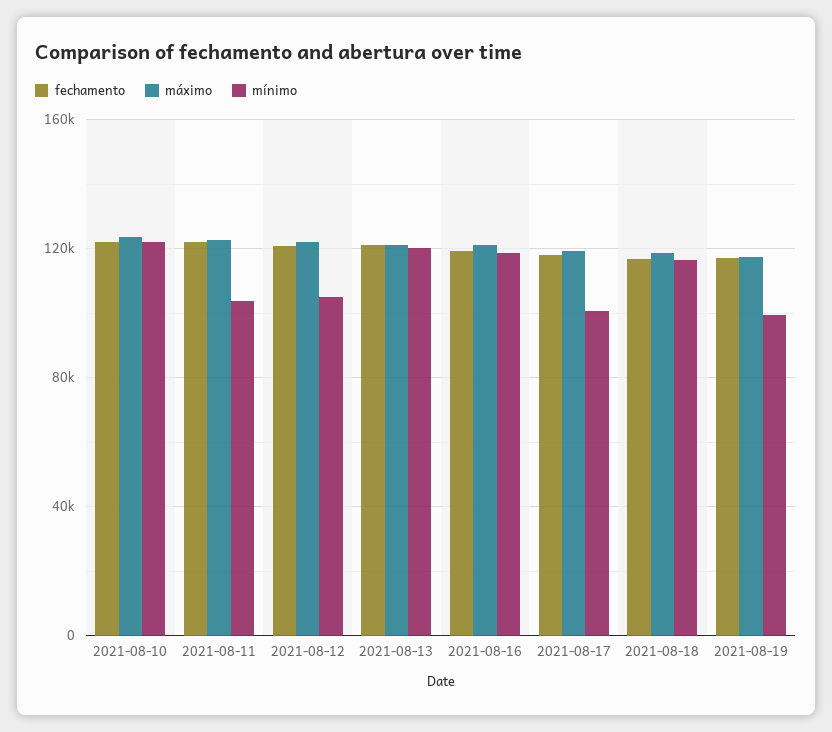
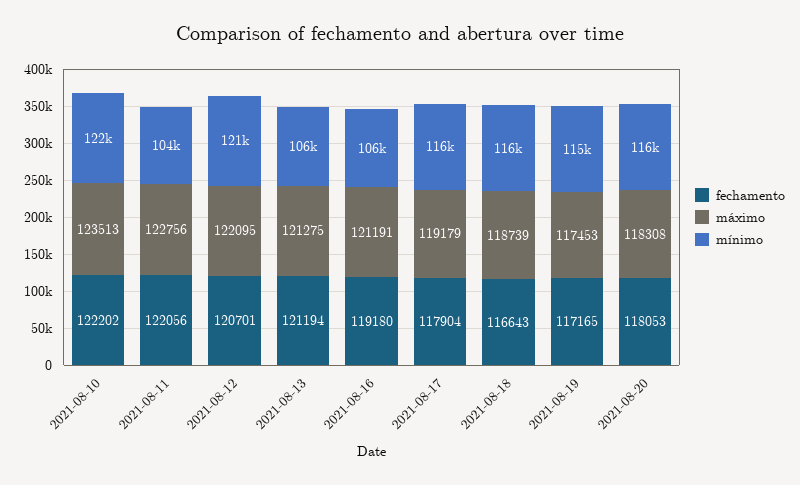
mínimo, 2021-08-12: 105000 -> 121000
mínimo, 2021-08-13: 120000 -> 106000
mínimo, 2021-08-16: 120000 -> 106000
mínimo, 2021-08-17: 100000 -> 116000
mínimo, 2021-08-19: 100000 -> 115000
fechamento, 2021-08-20: none -> 118053
máximo, 2021-08-20: none -> 118308
mínimo, 2021-08-20: none -> 116000

